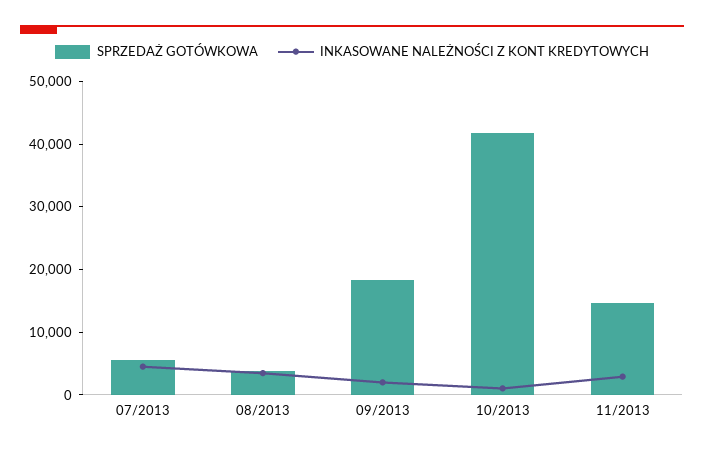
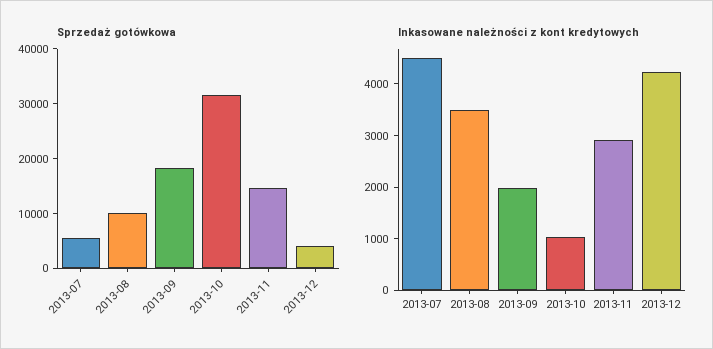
SPRZEDAŻ GOTÓWKOWA, 08/2013: 4000 -> 10000
SPRZEDAŻ GOTÓWKOWA, 10/2013: 42000 -> 32000
SPRZEDAŻ GOTÓWKOWA, 2013-12: none -> 4000
INKASOWANE NALEŻNOŚCI Z KONT KREDYTOWYCH, 2013-12: none -> 4200

